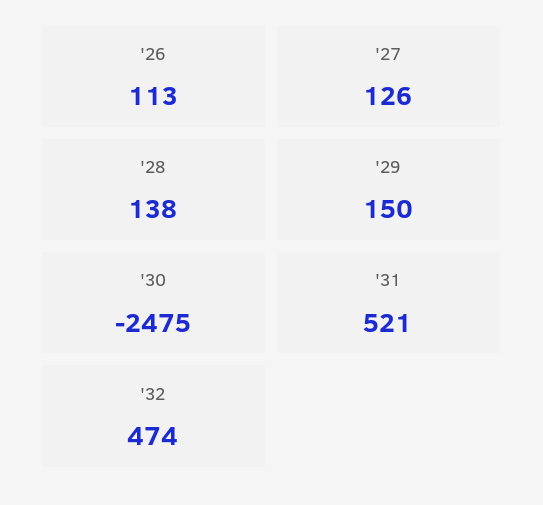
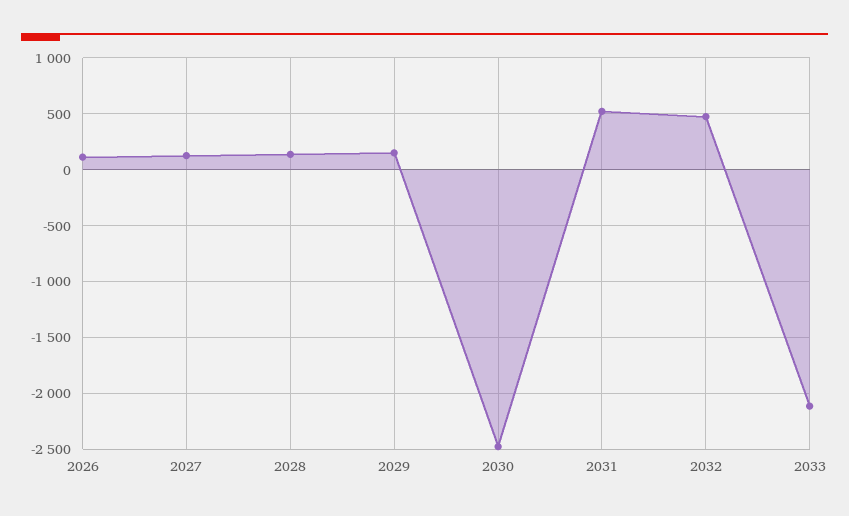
2033: none -> -2100

